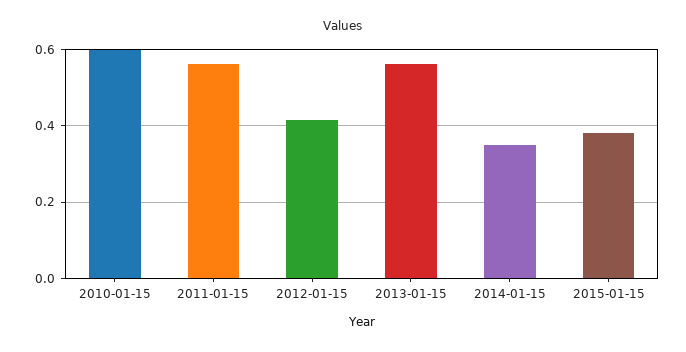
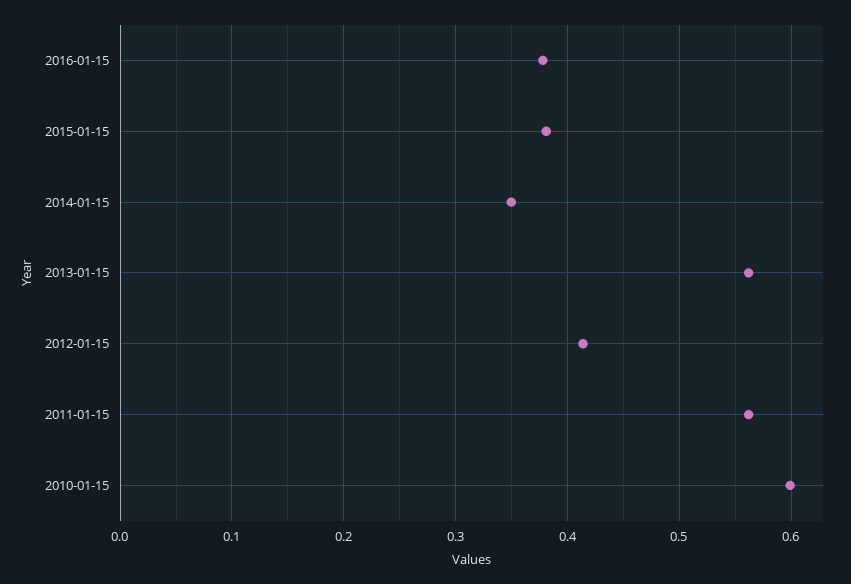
2016-01-15: none -> 0.38

